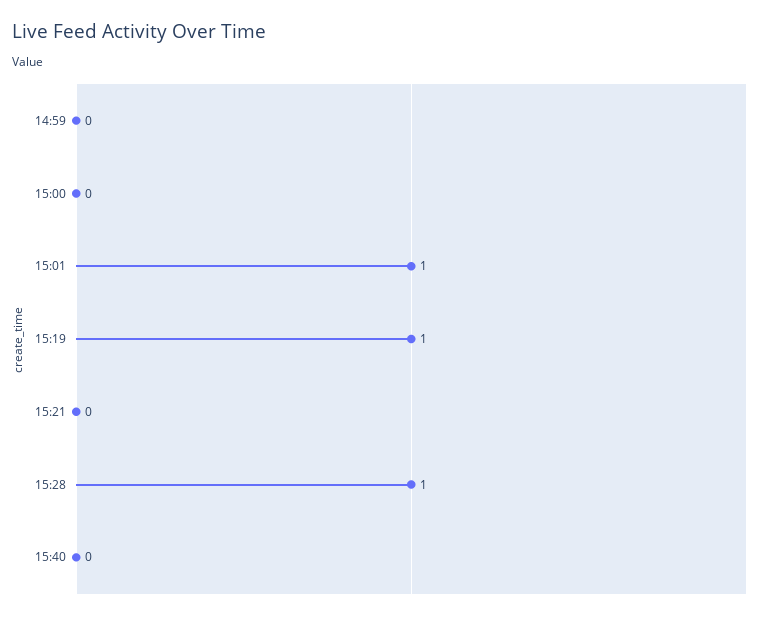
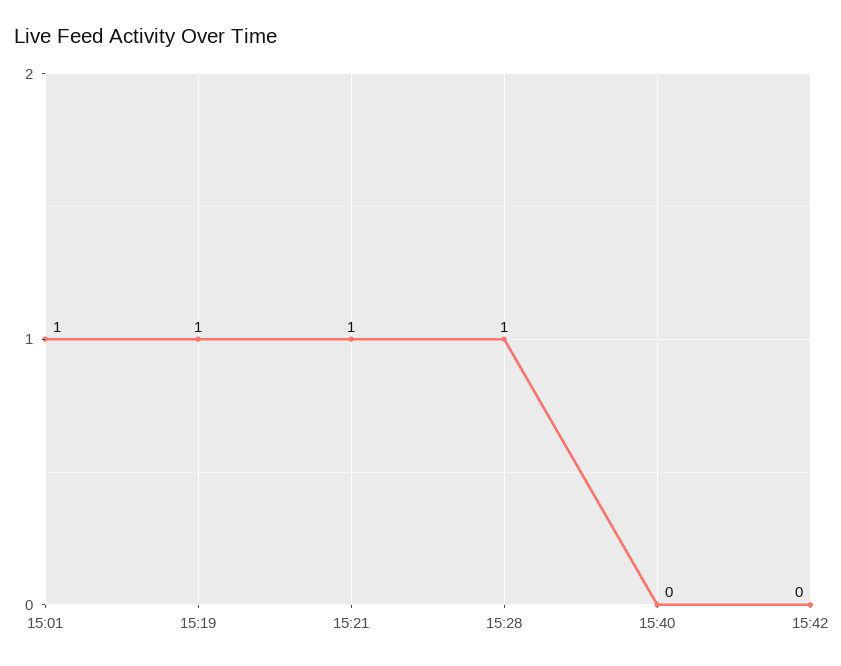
14:59: 0 -> none
15:00: 0 -> none
15:21: 0 -> 1
15:42: none -> 0

